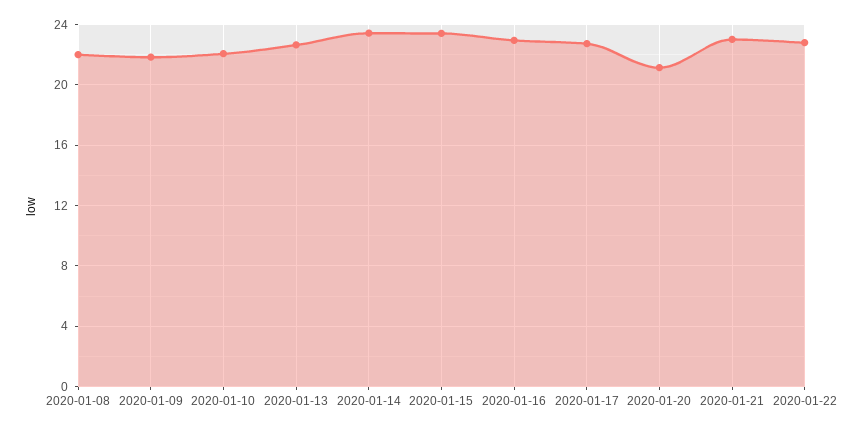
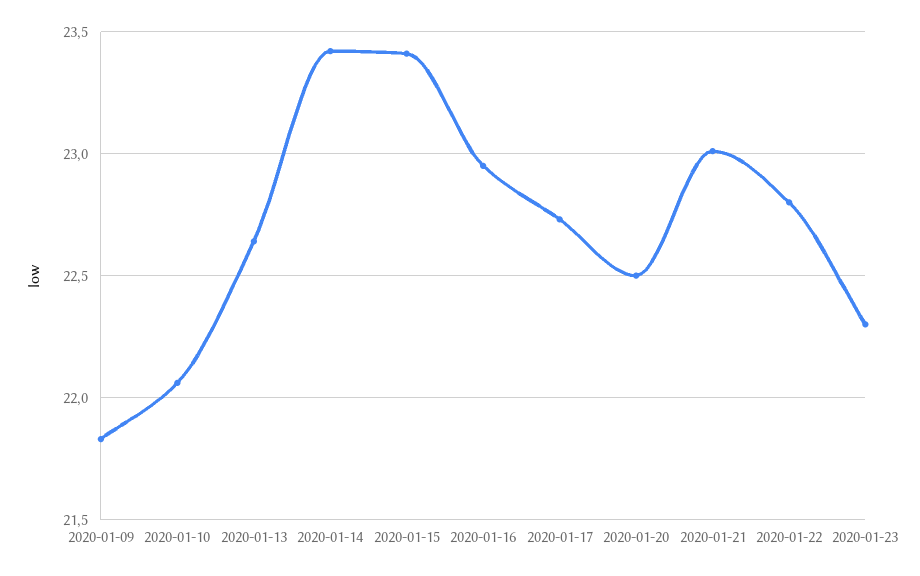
2020-01-08: 22 -> none
2020-01-20: 21 -> 22.5
2020-01-23: none -> 22.3

